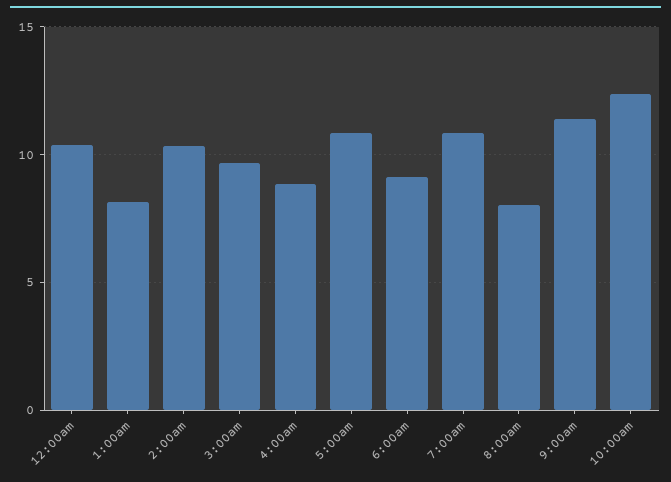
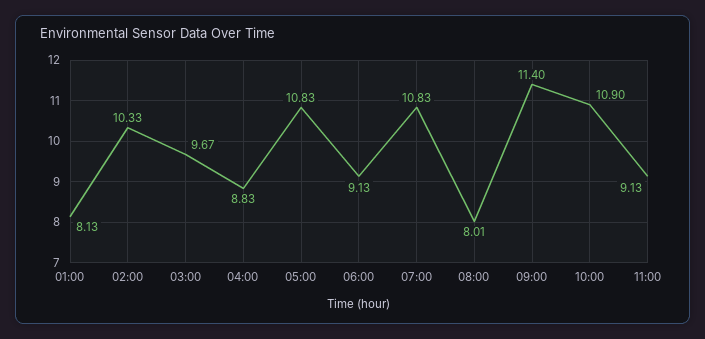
12:00am: 10.5 -> none
10:00am: 12.5 -> 10.9
11:00: none -> 9.13

